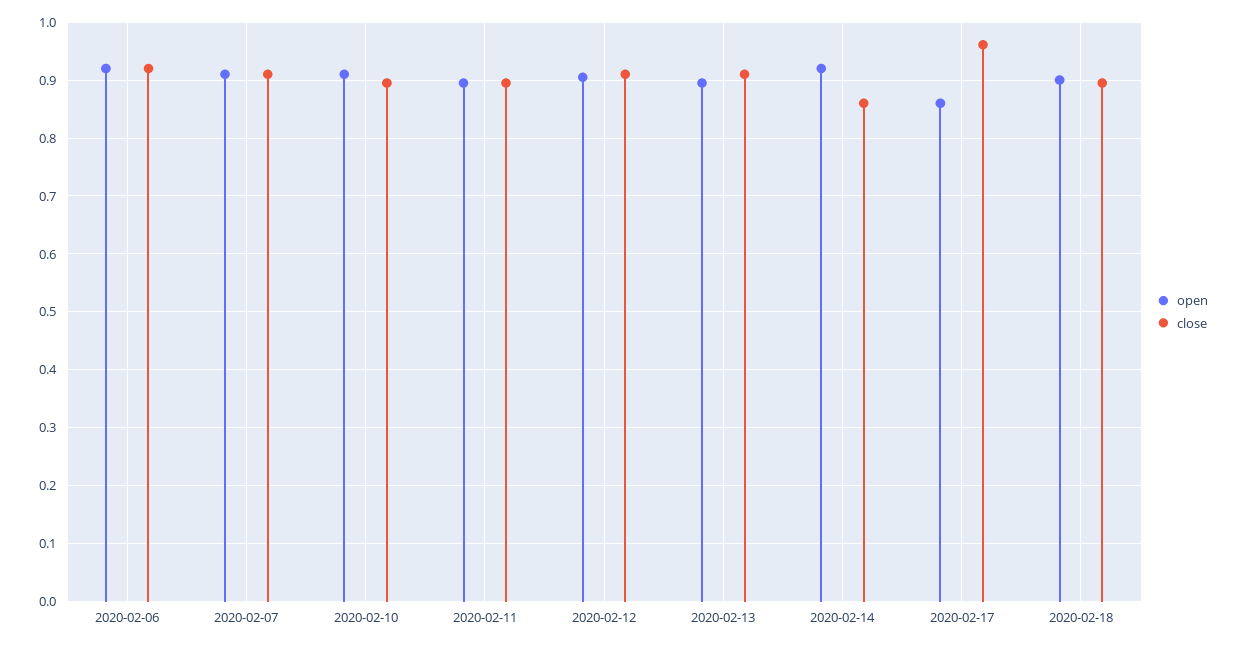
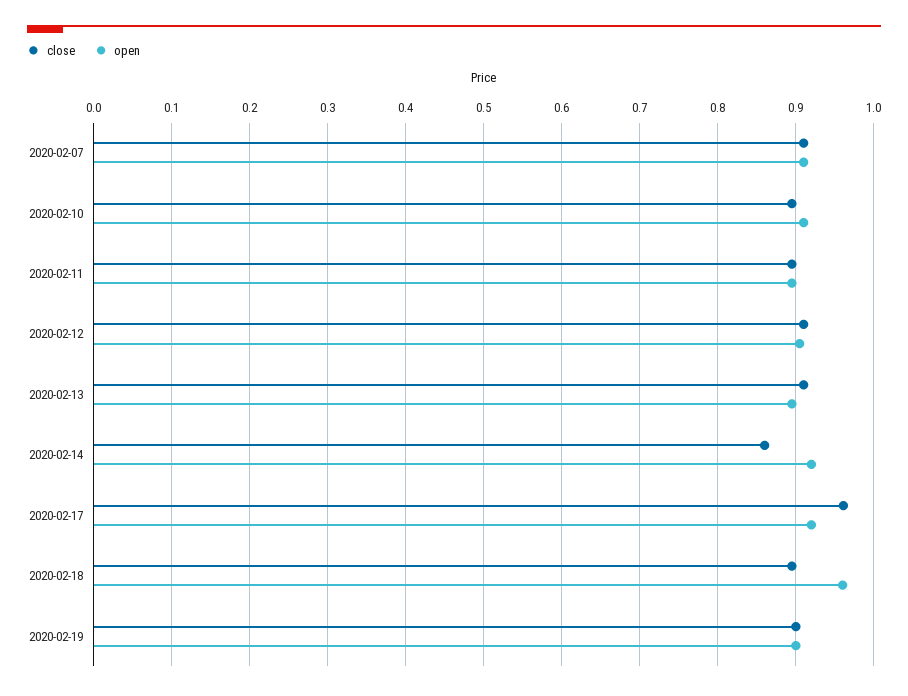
open, 2020-02-06: 0.92 -> none
close, 2020-02-06: 0.92 -> none
open, 2020-02-17: 0.86 -> 0.92
open, 2020-02-18: 0.9 -> 0.96
close, 2020-02-19: none -> 0.9
open, 2020-02-19: none -> 0.9

